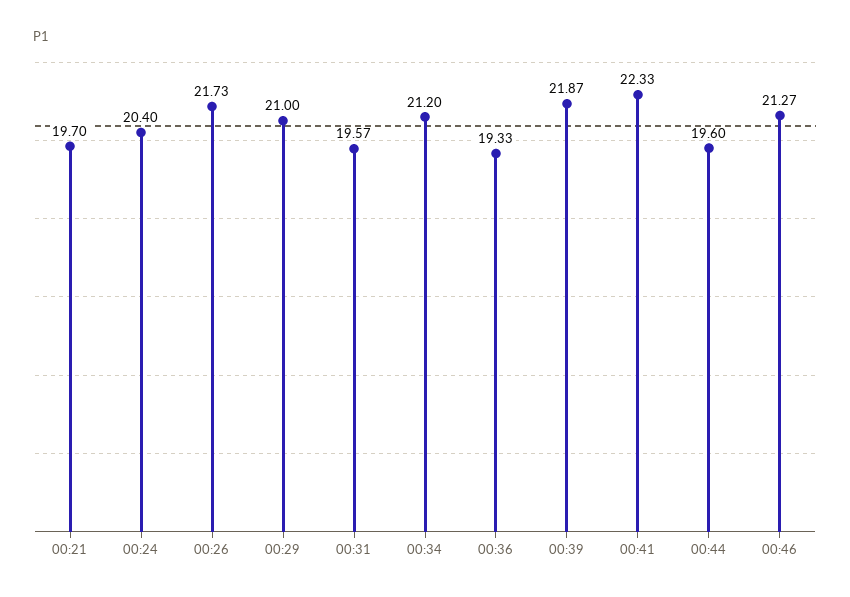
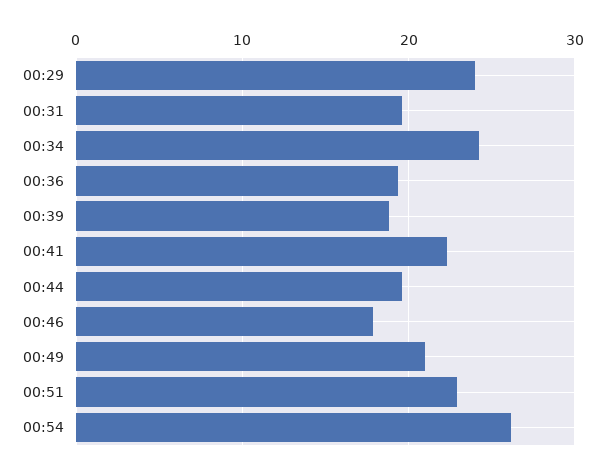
00:21: 19.7 -> none
00:24: 20.4 -> none
00:26: 21.73 -> none
00:29: 21 -> 24
00:34: 21.2 -> 24
00:39: 21.87 -> 19
00:46: 21.27 -> 18
00:49: none -> 21
00:51: none -> 23
00:54: none -> 26

